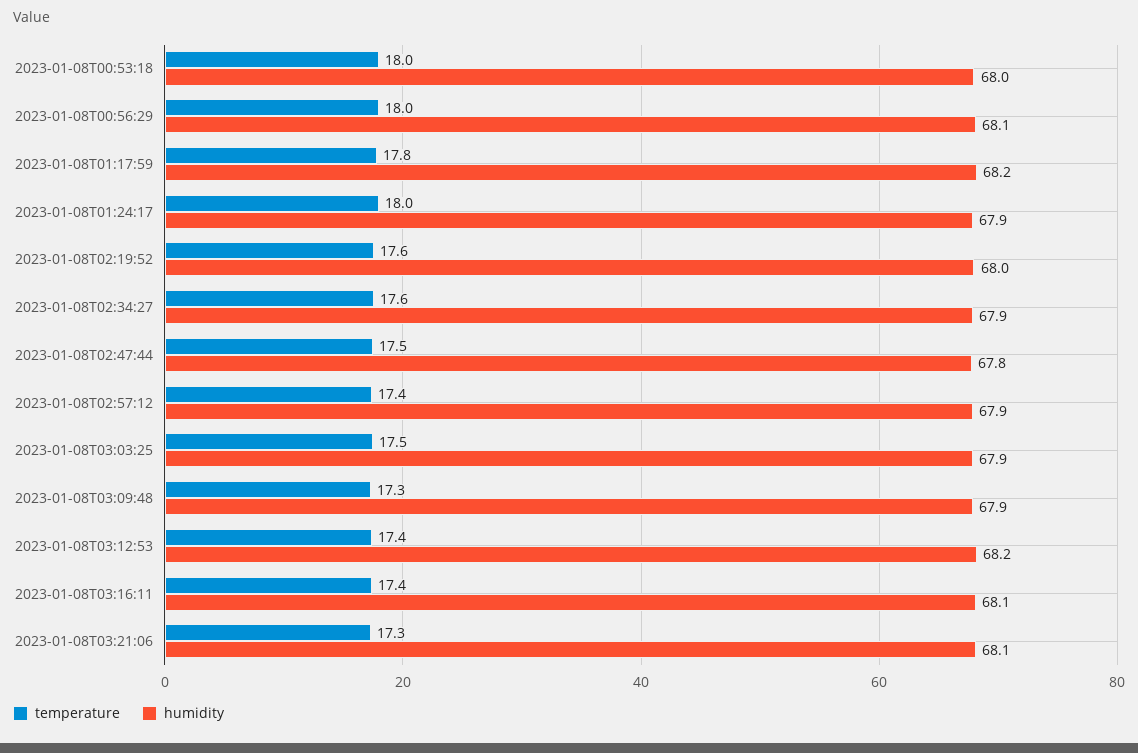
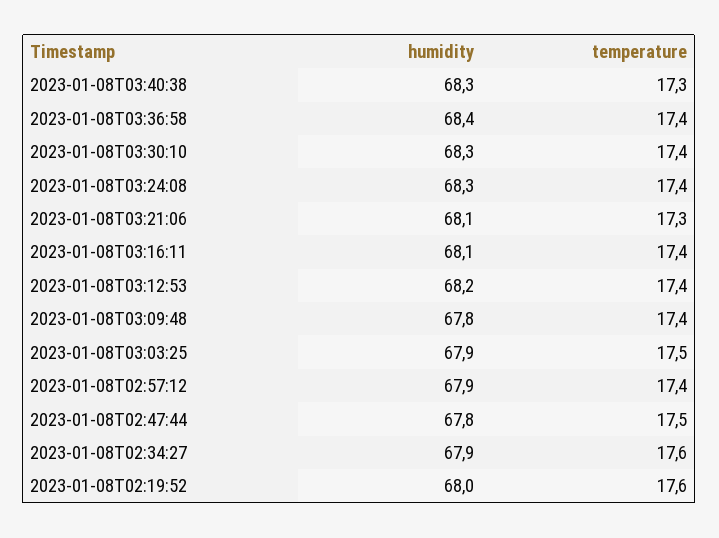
temperature, 2023-01-08T00:53:18: 18 -> none
humidity, 2023-01-08T00:53:18: 68 -> none
temperature, 2023-01-08T00:56:29: 18 -> none
humidity, 2023-01-08T00:56:29: 68.1 -> none
temperature, 2023-01-08T01:17:59: 17.8 -> none
humidity, 2023-01-08T01:17:59: 68.2 -> none
temperature, 2023-01-08T01:24:17: 18 -> none
humidity, 2023-01-08T01:24:17: 67.9 -> none
temperature, 2023-01-08T03:09:48: 17.3 -> 17.4
humidity, 2023-01-08T03:09:48: 67.9 -> 67.8
humidity, 2023-01-08T03:40:38: none -> 68.3
temperature, 2023-01-08T03:40:38: none -> 17.3
humidity, 2023-01-08T03:36:58: none -> 68.4
temperature, 2023-01-08T03:36:58: none -> 17.4
humidity, 2023-01-08T03:30:10: none -> 68.3
temperature, 2023-01-08T03:30:10: none -> 17.4
humidity, 2023-01-08T03:24:08: none -> 68.3
temperature, 2023-01-08T03:24:08: none -> 17.4

